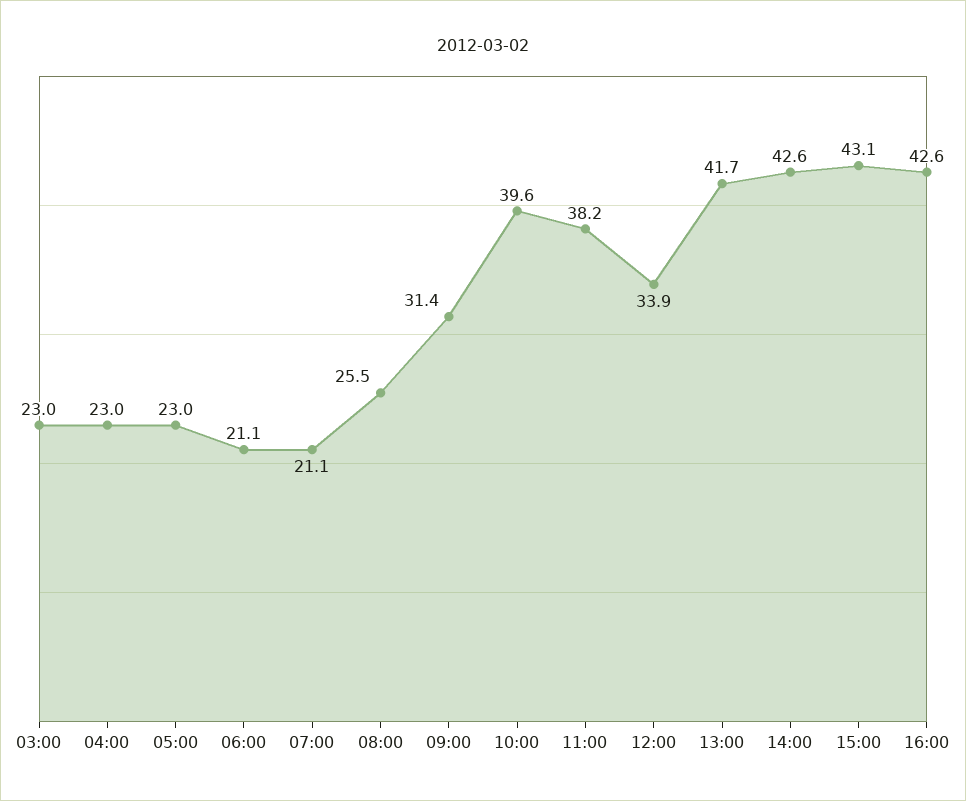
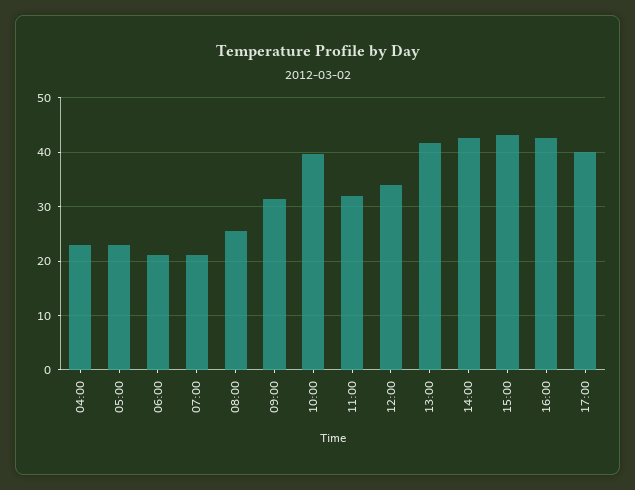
03:00: 23 -> none
11:00: 38.2 -> 32
17:00: none -> 40

